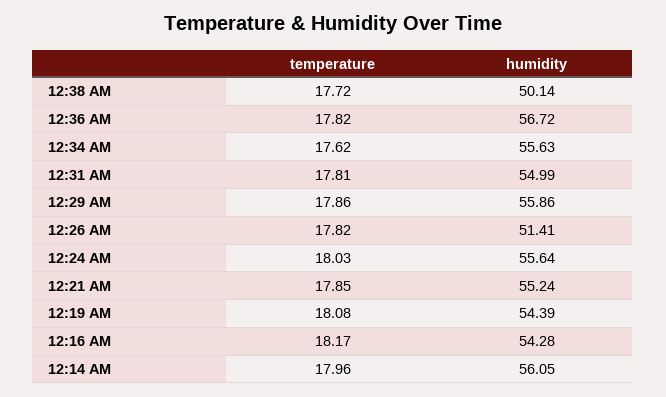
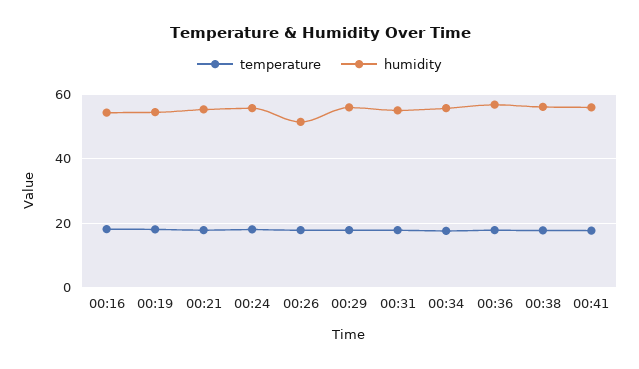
humidity, 12:38 AM: 50.14 -> 56
temperature, 12:14 AM: 17.96 -> none
humidity, 12:14 AM: 56.05 -> none
temperature, 00:41: none -> 18
humidity, 00:41: none -> 56

